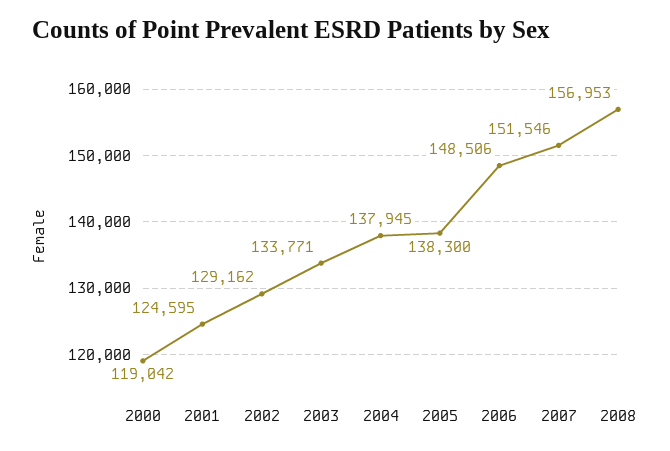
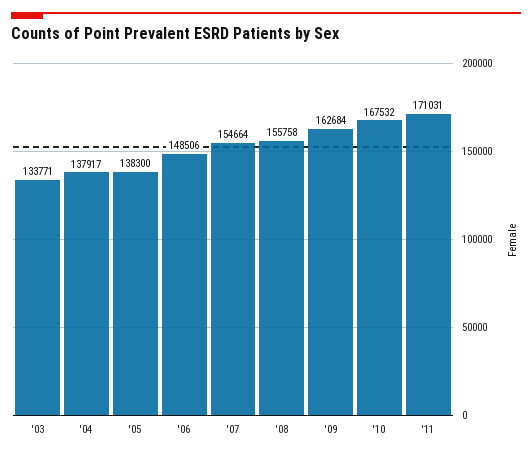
2000: 119042 -> none
2001: 124595 -> none
2002: 129162 -> none
2004: 137945 -> 137917
2007: 151546 -> 154664
2008: 156953 -> 155758
'09: none -> 162684
'10: none -> 167532
'11: none -> 171031

